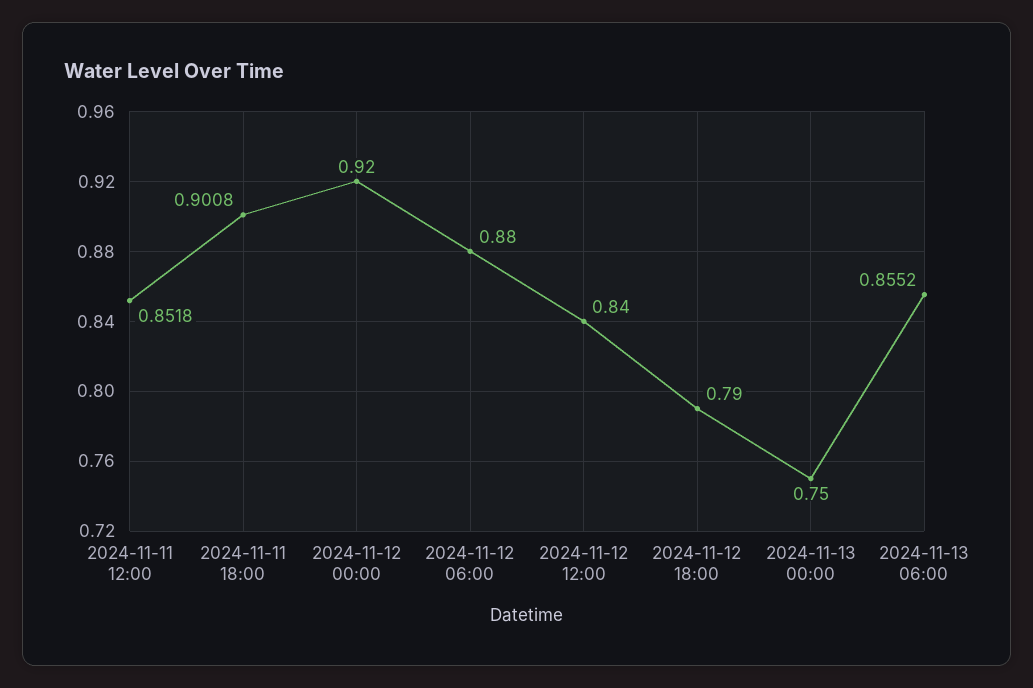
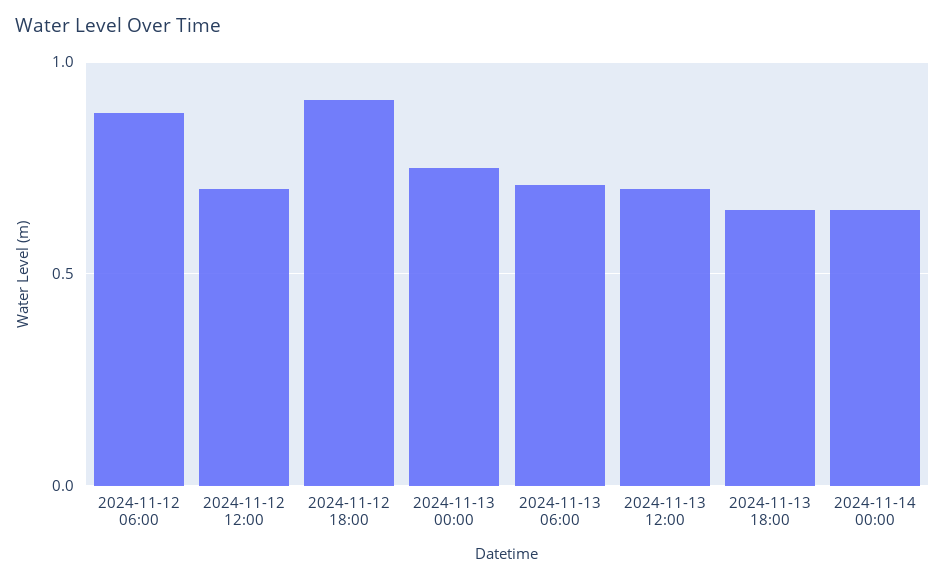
2024-11-11 12:00: 0.8518 -> none
2024-11-11 18:00: 0.9008 -> none
2024-11-12 00:00: 0.92 -> none
2024-11-12 12:00: 0.84 -> 0.7
2024-11-12 18:00: 0.79 -> 0.9
2024-11-13 06:00: 0.8552 -> 0.7
2024-11-13 12:00: none -> 0.7
2024-11-13 18:00: none -> 0.65
2024-11-14 00:00: none -> 0.65

